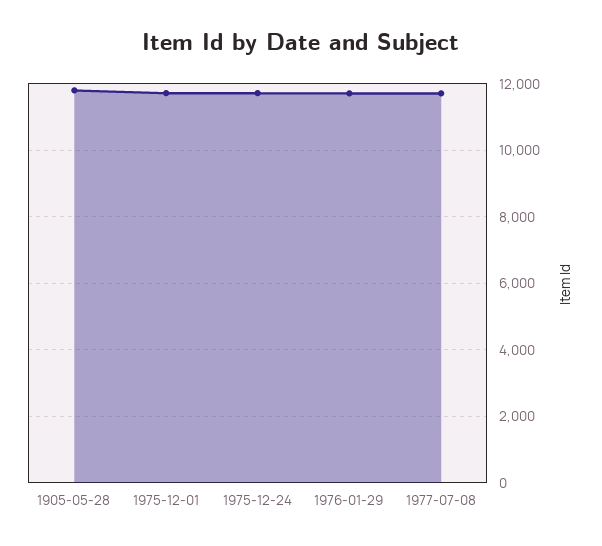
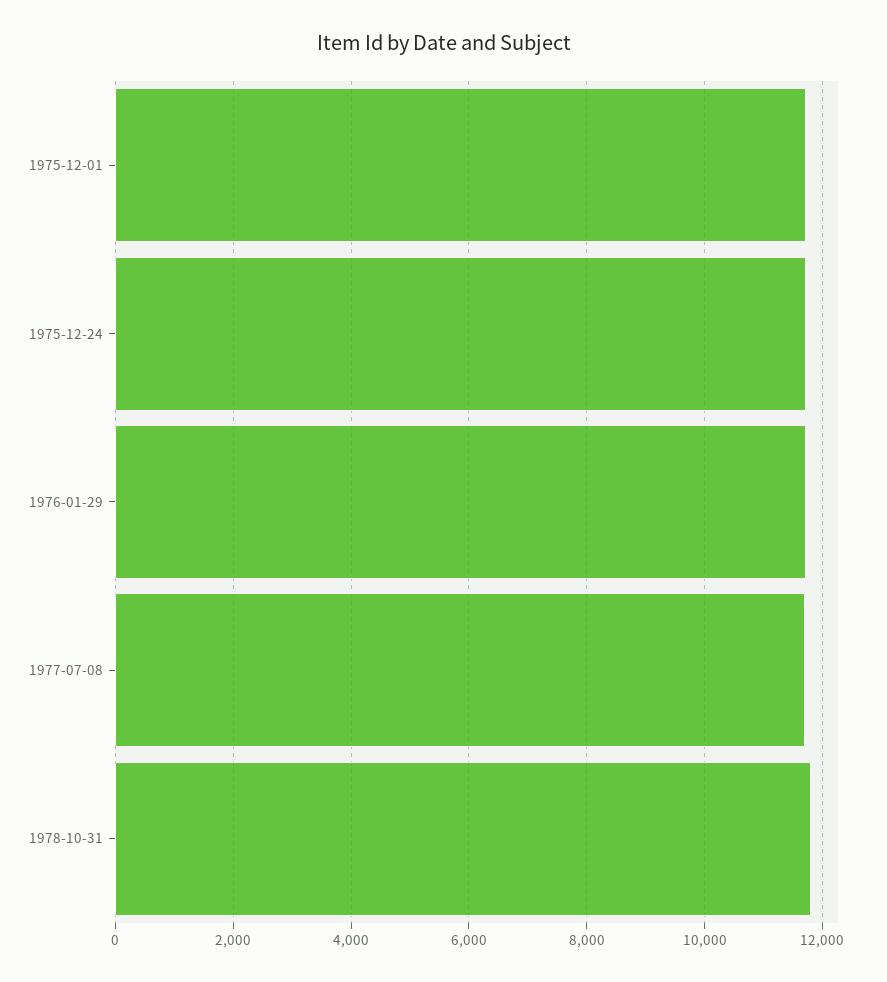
1905-05-28: 11800 -> none
1978-10-31: none -> 11800

